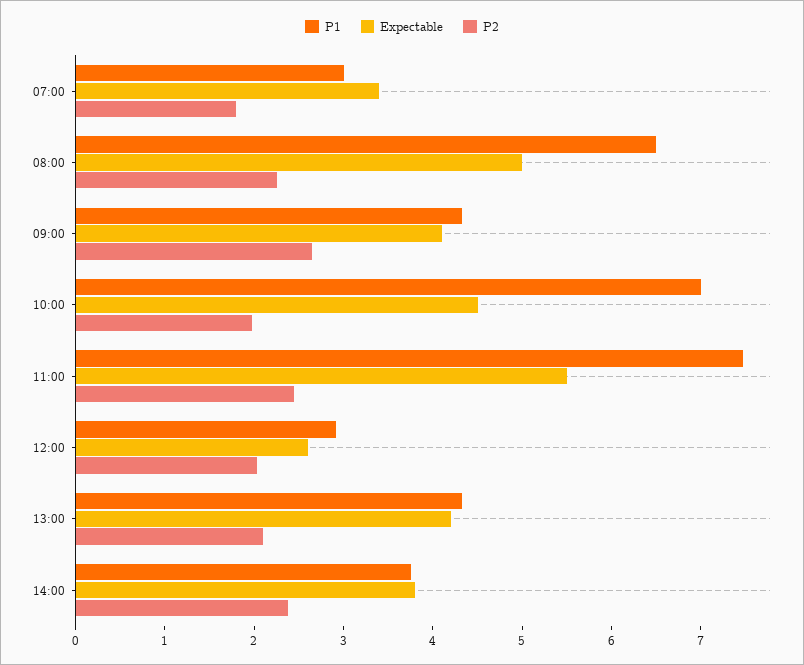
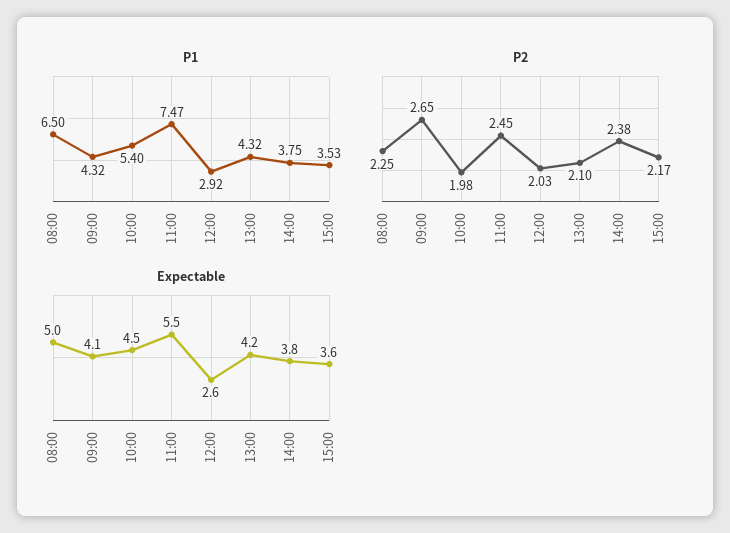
P1, 07:00: 3 -> none
Expectable, 07:00: 3.4 -> none
P2, 07:00: 1.8 -> none
P1, 10:00: 7 -> 5.4
P1, 15:00: none -> 3.53
P2, 15:00: none -> 2.17
Expectable, 15:00: none -> 3.6

